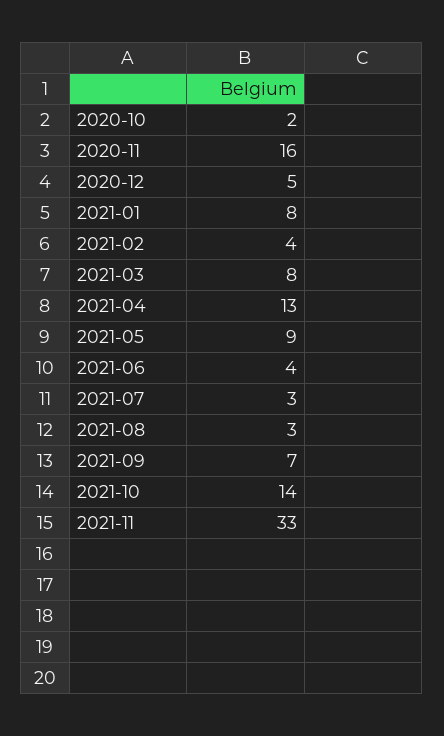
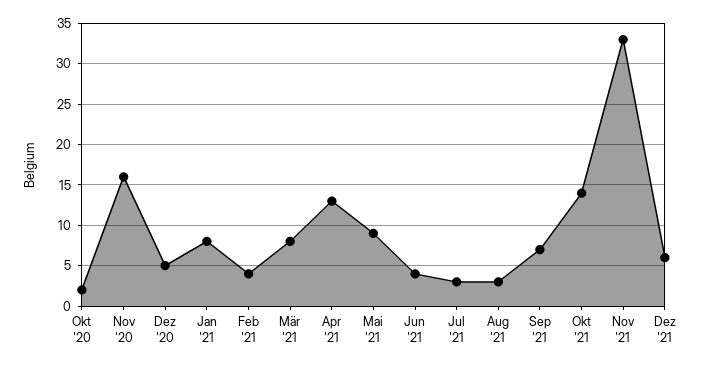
Dez '21: none -> 6

